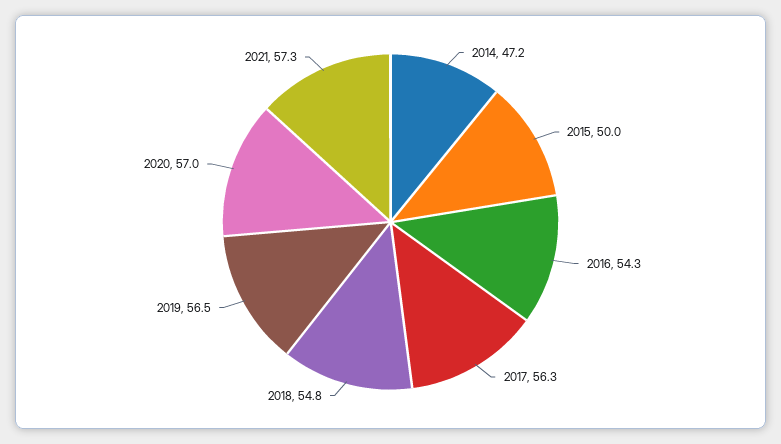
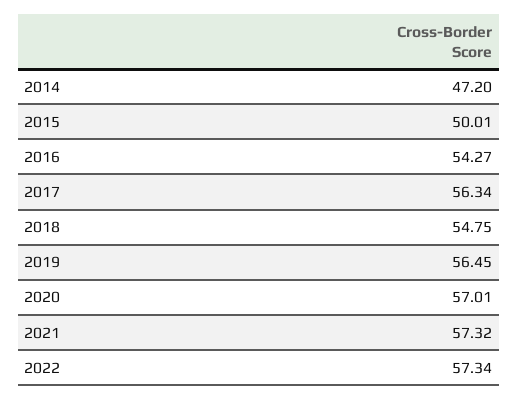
2022: none -> 57.34

